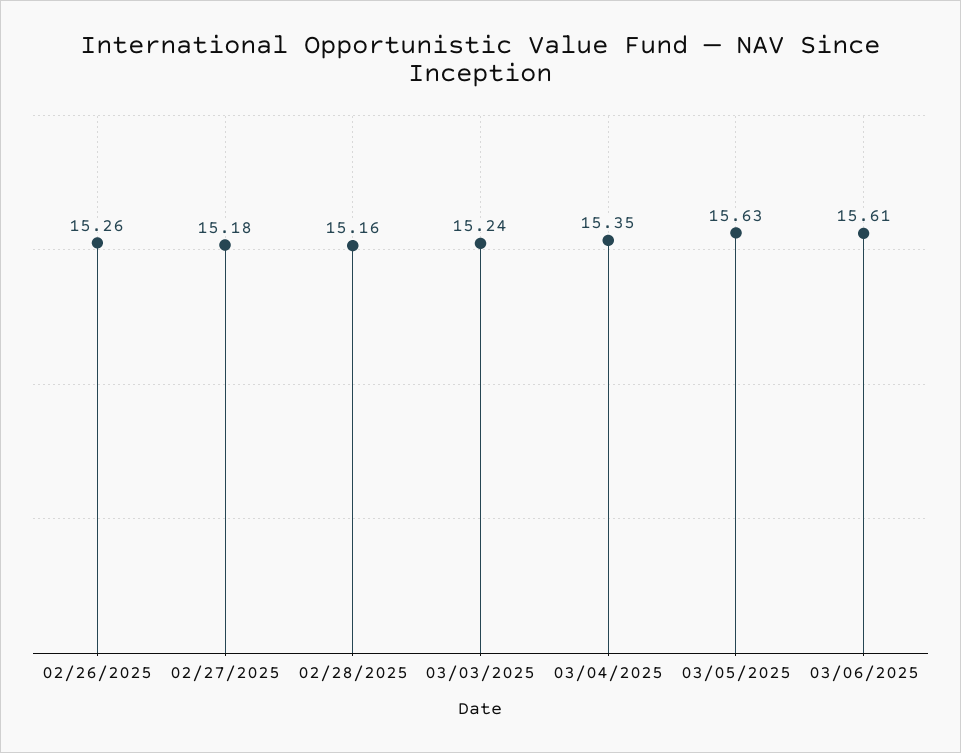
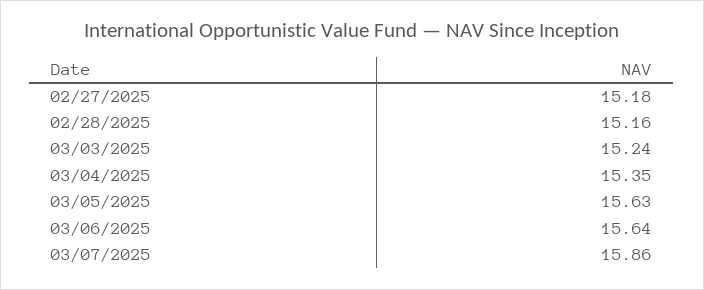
02/26/2025: 15.26 -> none
03/06/2025: 15.61 -> 15.64
03/07/2025: none -> 15.86

